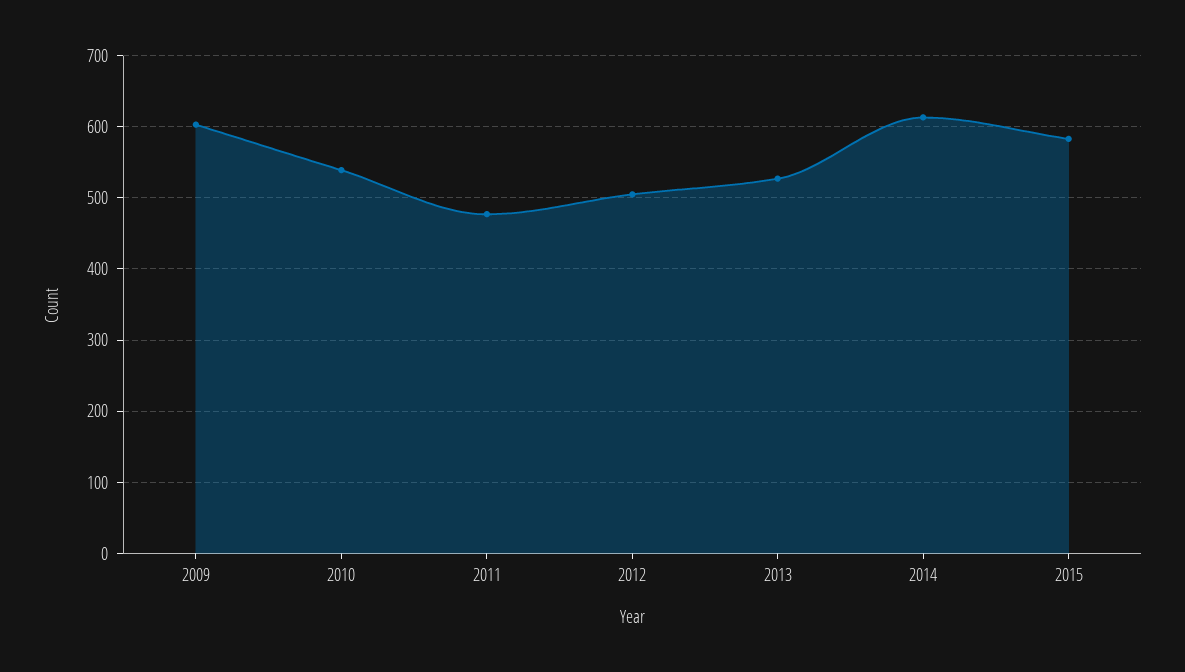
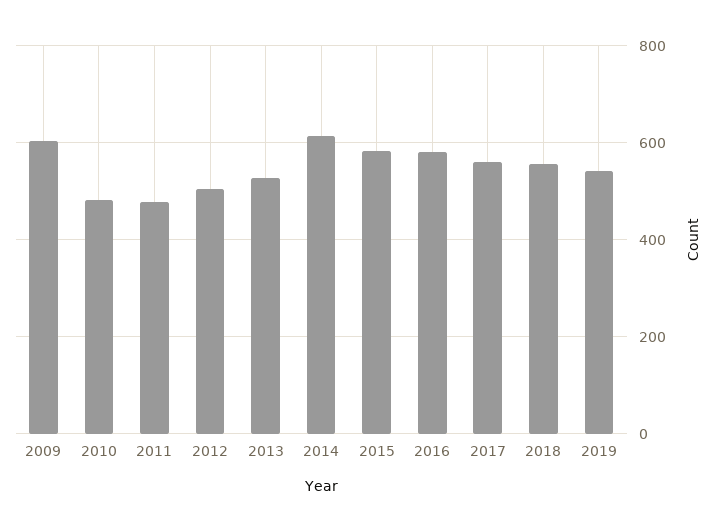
2010: 540 -> 480
2016: none -> 580
2017: none -> 560
2018: none -> 560
2019: none -> 540

